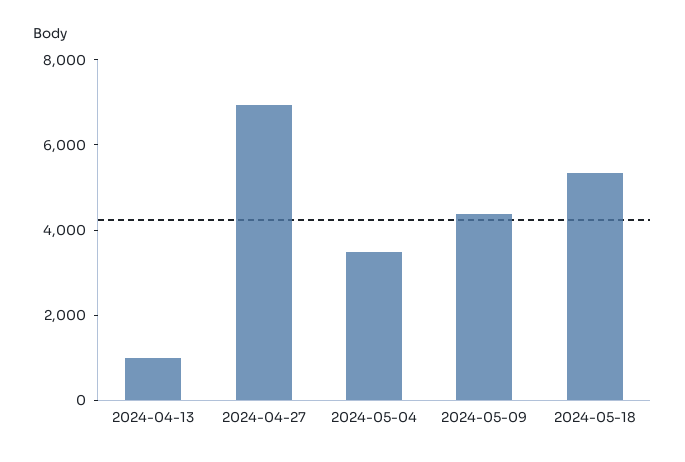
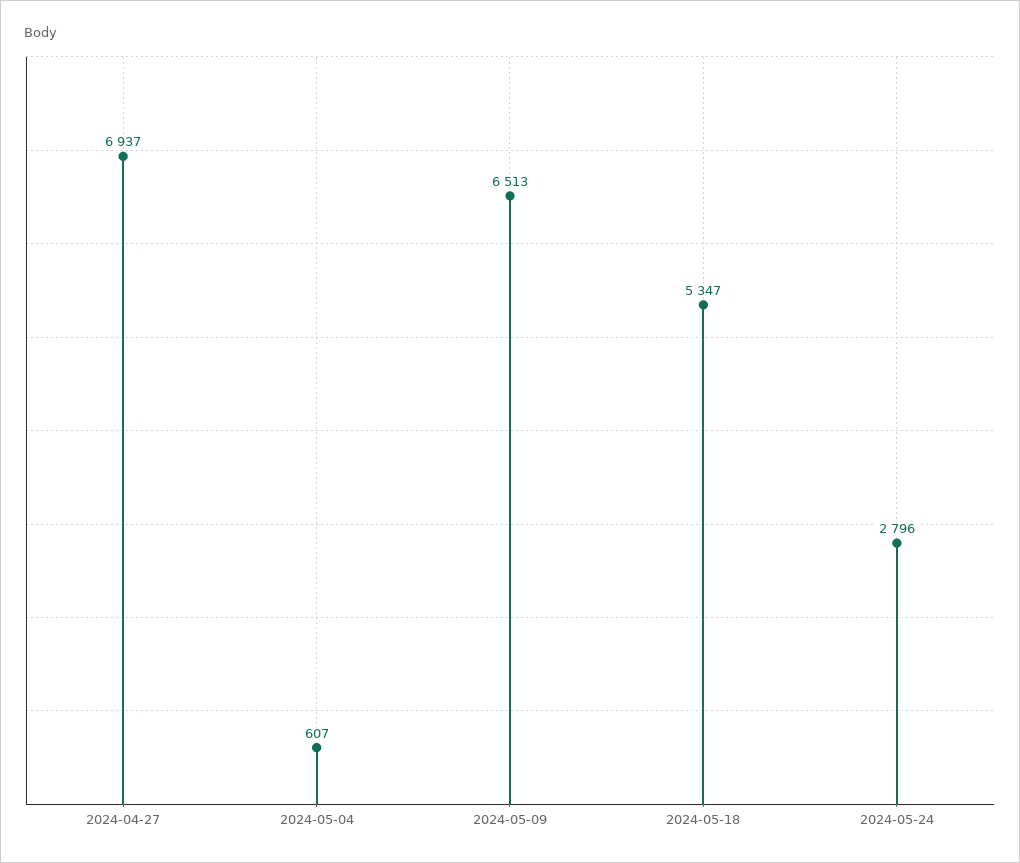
2024-04-13: 1000 -> none
2024-05-04: 3500 -> 607
2024-05-09: 4500 -> 6513
2024-05-24: none -> 2796

